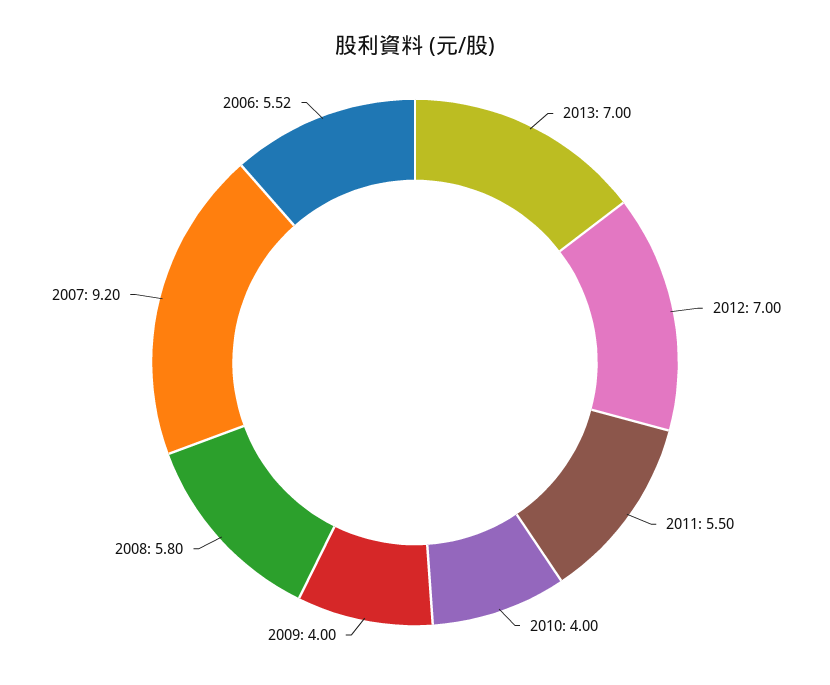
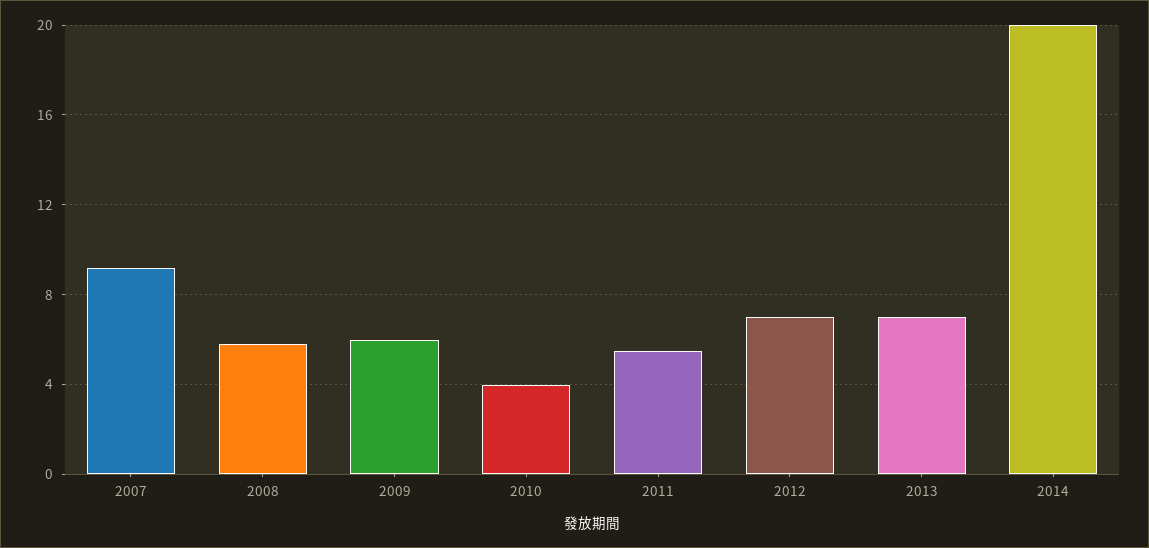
2009: 4 -> 6
2006: 5.52 -> none
2014: none -> 20

